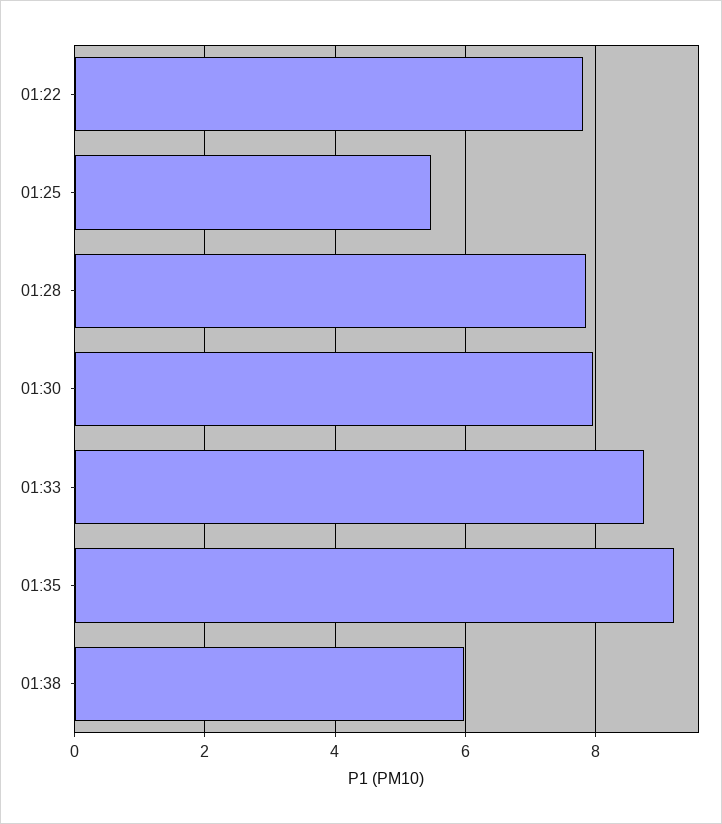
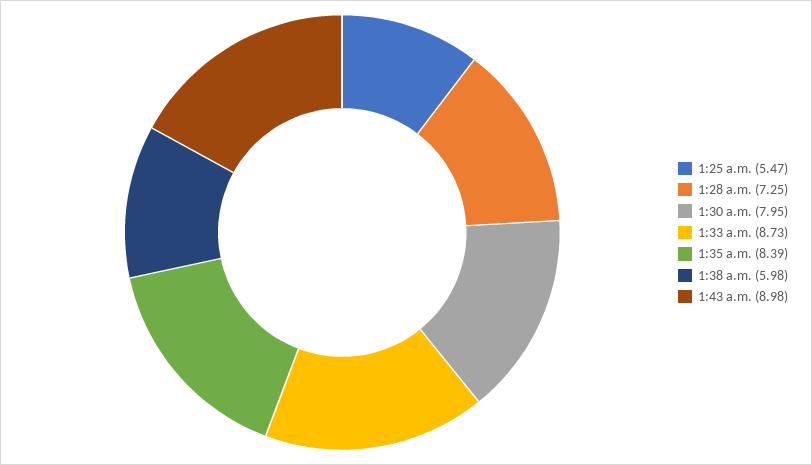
01:22: 7.8 -> none
01:28: 7.8 -> 7.25
01:35: 9.2 -> 8.39
1:43 a.m.: none -> 8.98

